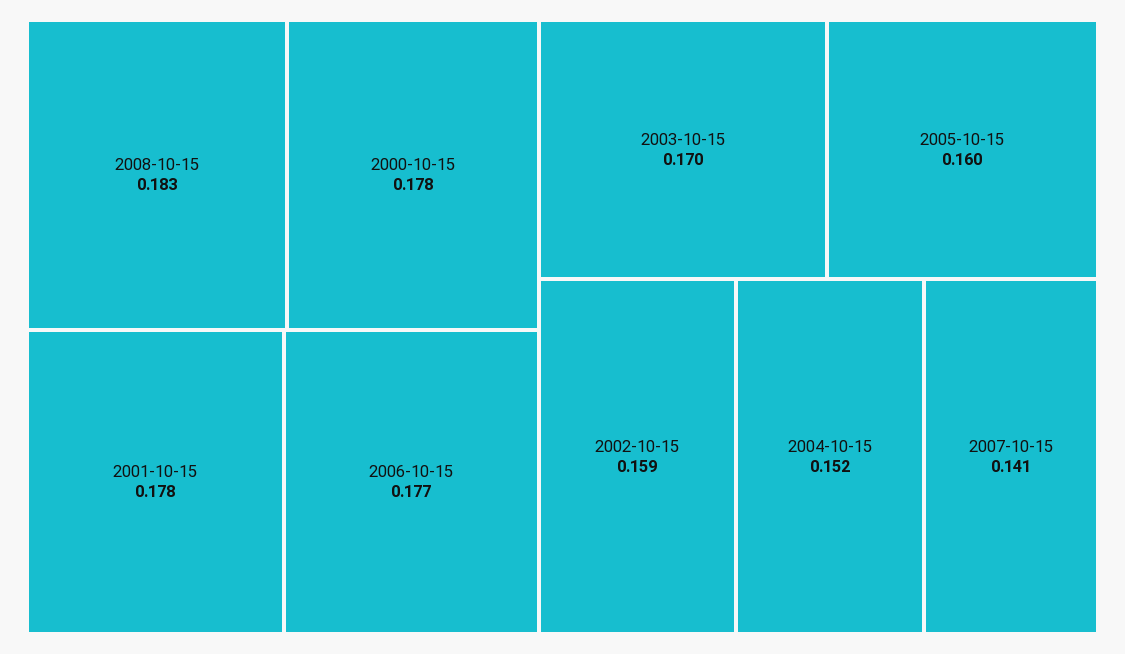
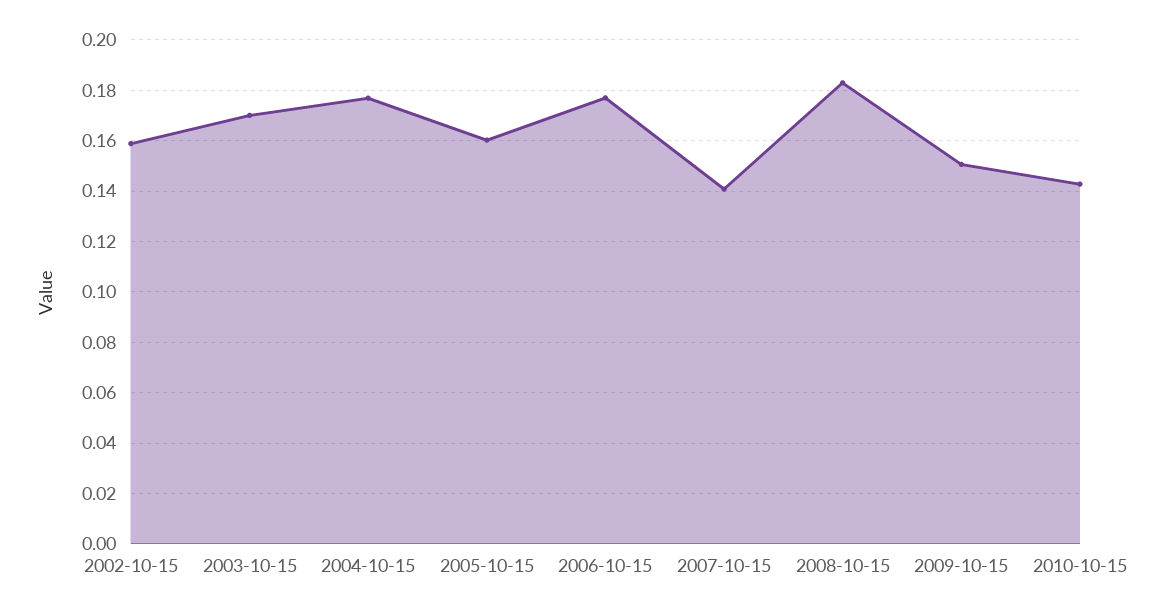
2000-10-15: 0.178 -> none
2001-10-15: 0.178 -> none
2004-10-15: 0.152 -> 0.1775
2009-10-15: none -> 0.15
2010-10-15: none -> 0.1425

